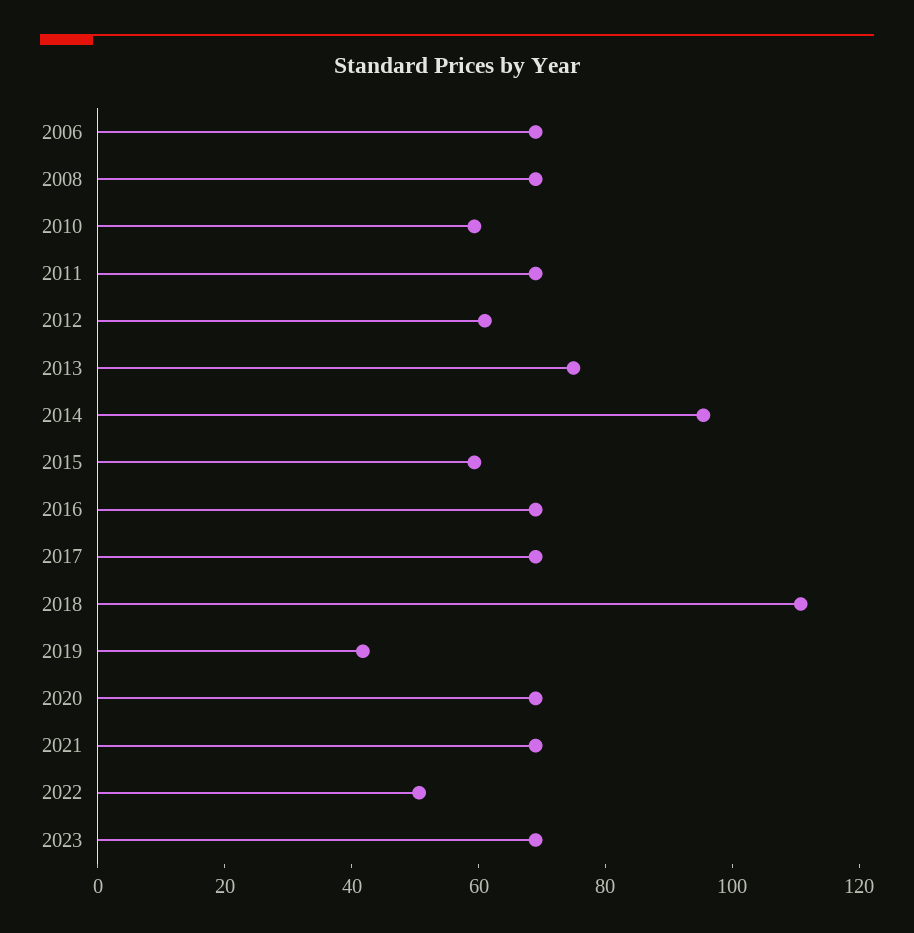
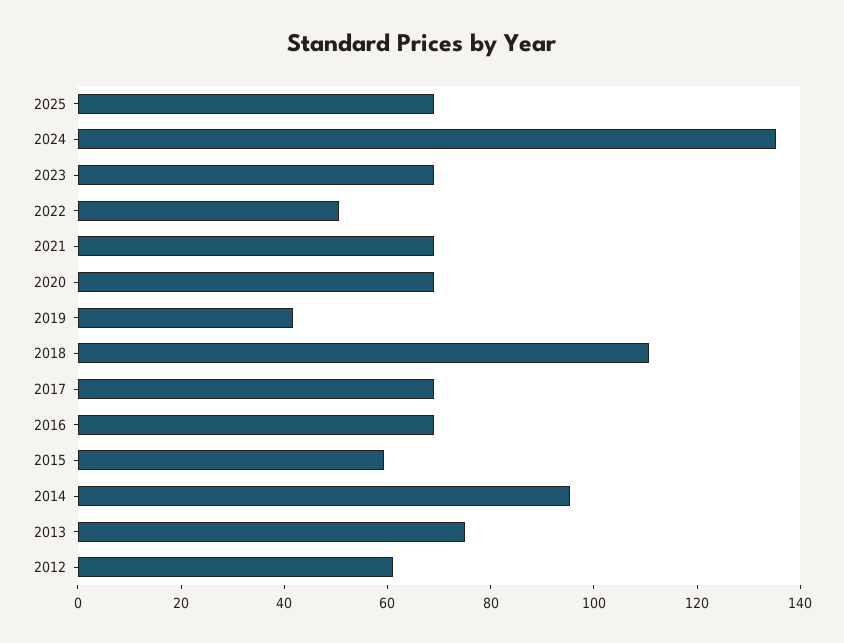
2006: 70 -> none
2008: 70 -> none
2010: 60 -> none
2011: 70 -> none
2025: none -> 70
2024: none -> 135

